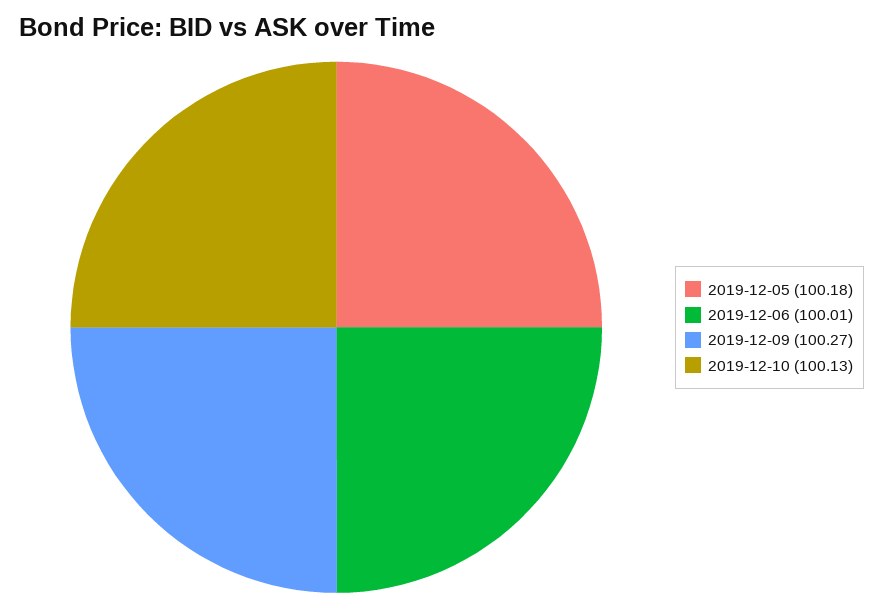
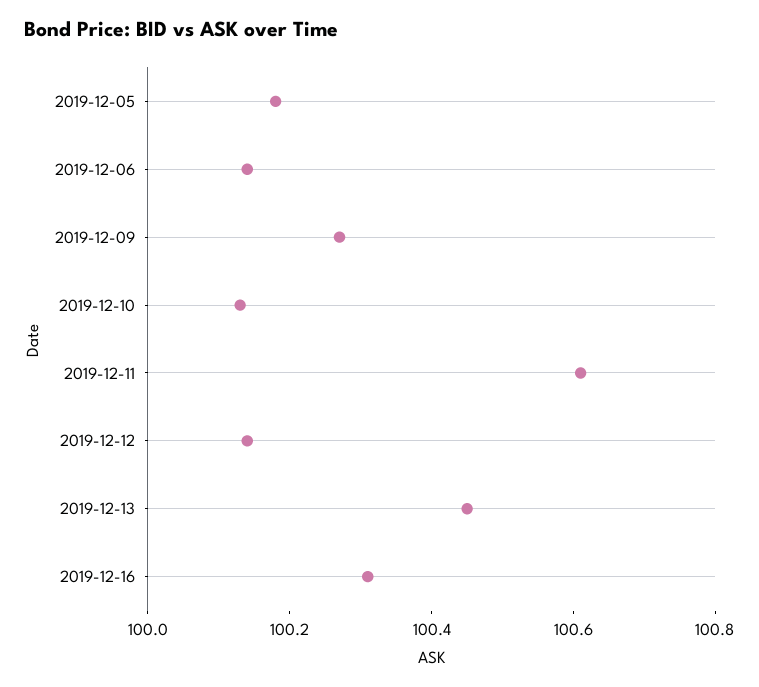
2019-12-06: 100.01 -> 100.15
2019-12-11: none -> 100.6
2019-12-12: none -> 100.15
2019-12-13: none -> 100.45
2019-12-16: none -> 100.3

